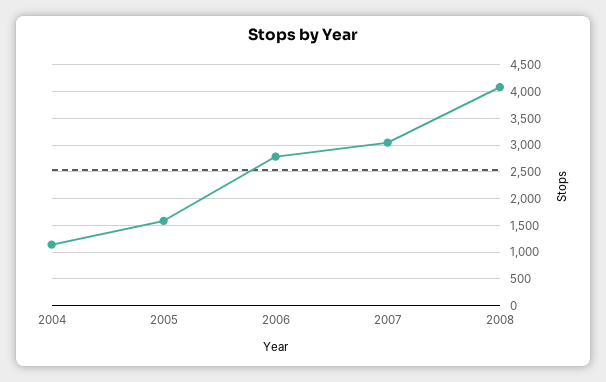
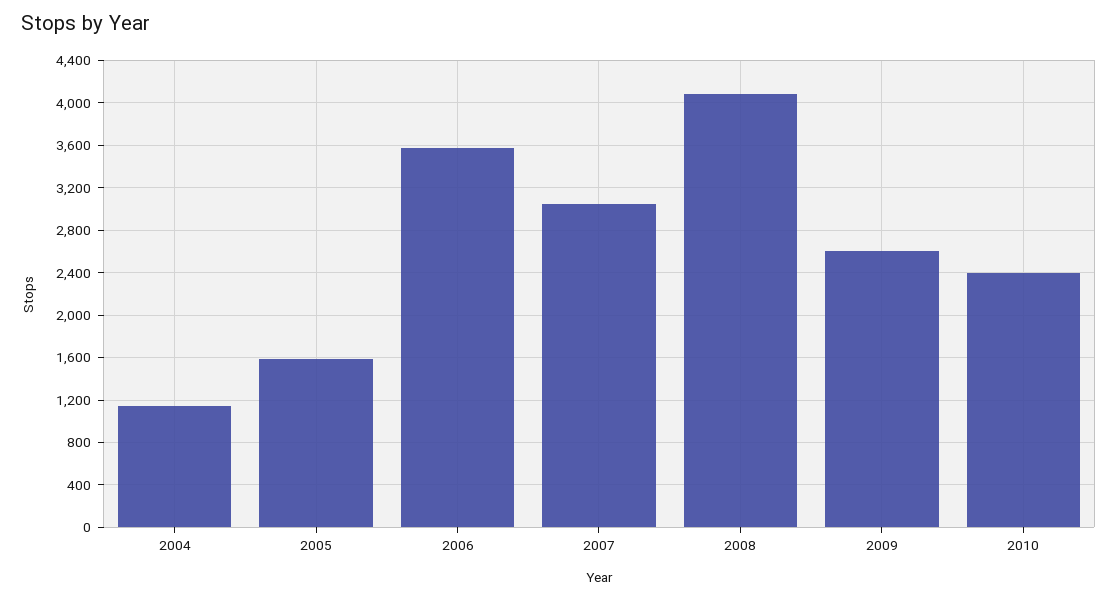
2006: 2750 -> 3600
2009: none -> 2600
2010: none -> 2400

